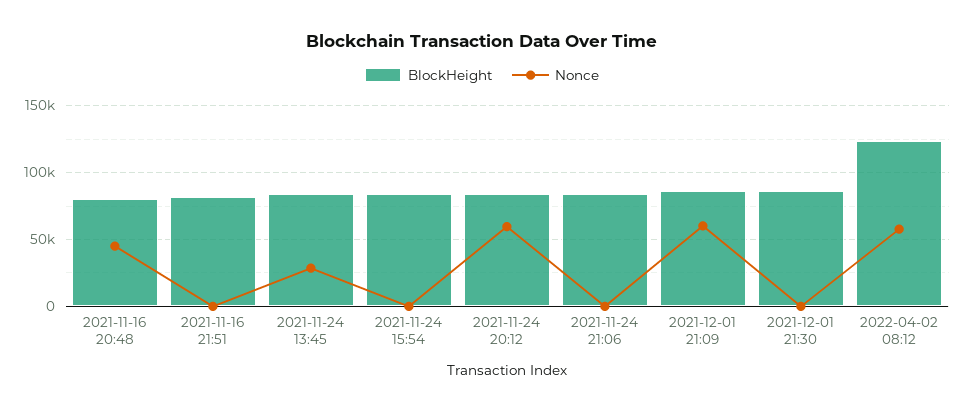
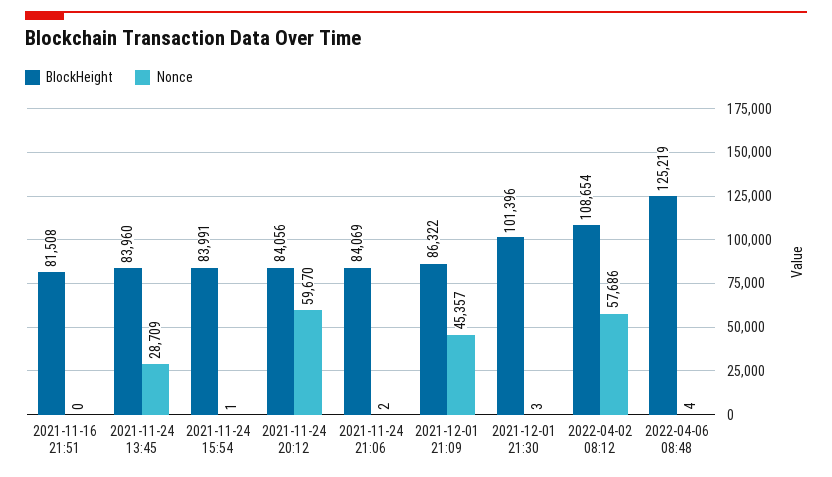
BlockHeight, 2021-11-16 20:48: 80000 -> none
Nonce, 2021-11-16 20:48: 45000 -> none
Nonce, 2021-12-01 21:09: 60000 -> 45357
BlockHeight, 2021-12-01 21:30: 85000 -> 101396
BlockHeight, 2022-04-02 08:12: 125000 -> 108654
BlockHeight, 2022-04-06 08:48: none -> 125219
Nonce, 2022-04-06 08:48: none -> 4

